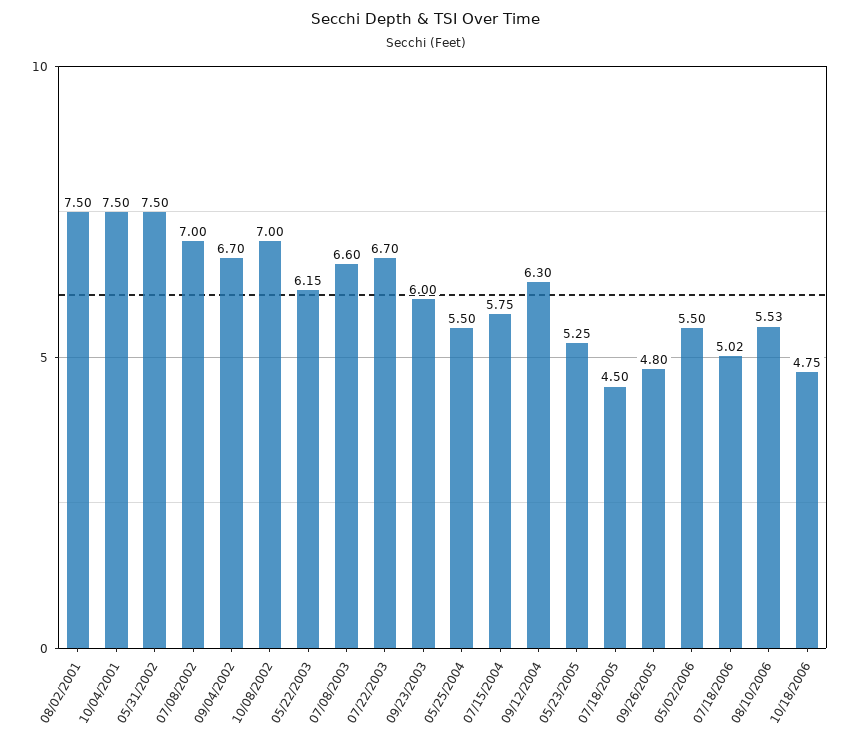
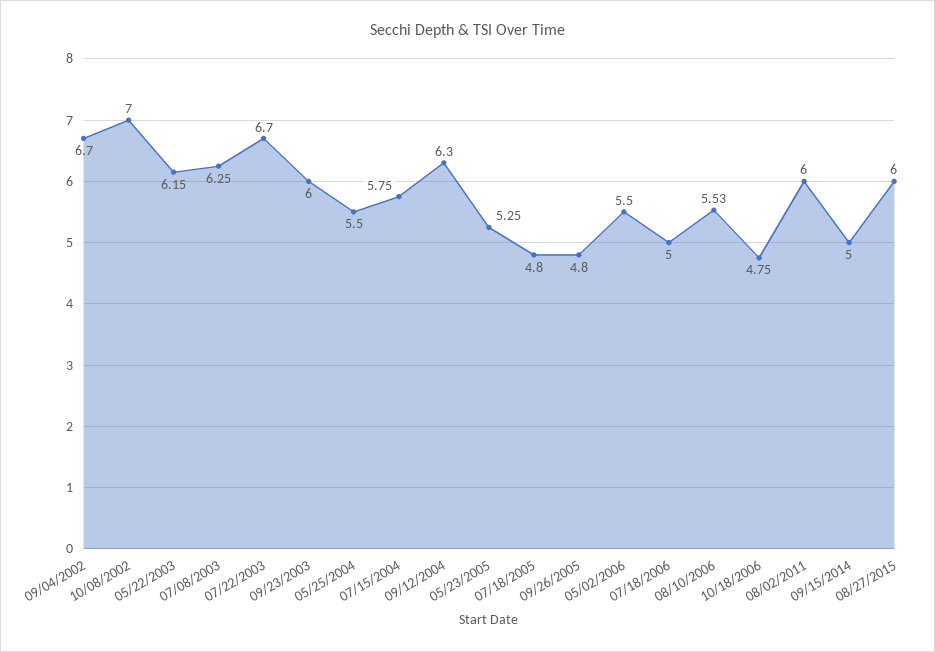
08/02/2001: 7.5 -> none
10/04/2001: 7.5 -> none
05/31/2002: 7.5 -> none
07/08/2002: 7 -> none
07/08/2003: 6.6 -> 6.25
07/18/2005: 4.5 -> 4.8
07/18/2006: 5.02 -> 5
08/02/2011: none -> 6
09/15/2014: none -> 5
08/27/2015: none -> 6

